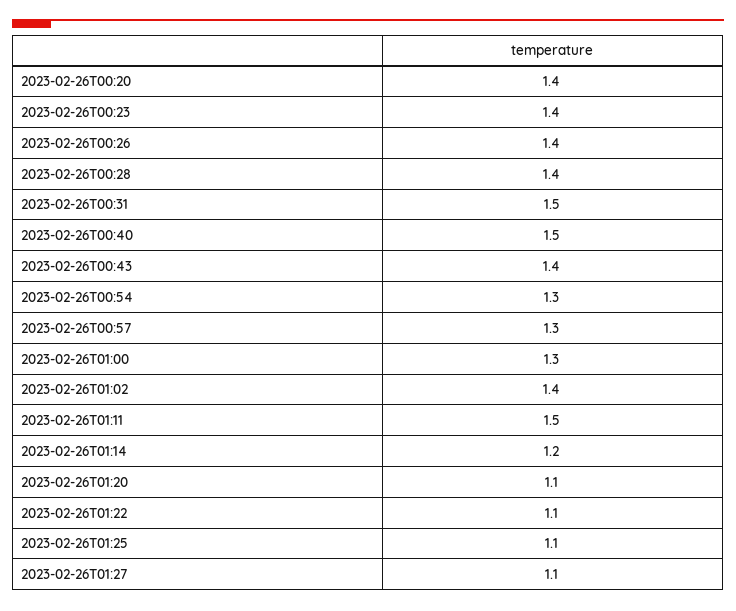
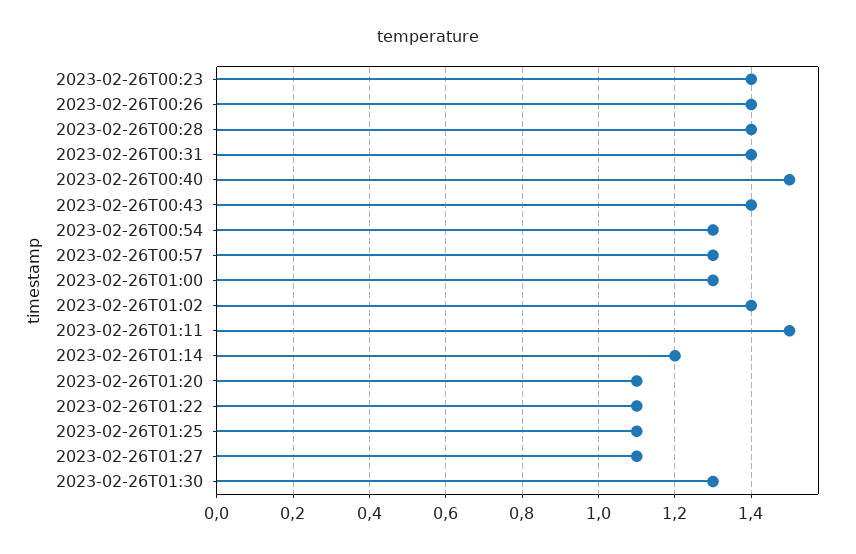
2023-02-26T00:20: 1.4 -> none
2023-02-26T00:31: 1.5 -> 1.4
2023-02-26T01:30: none -> 1.3

